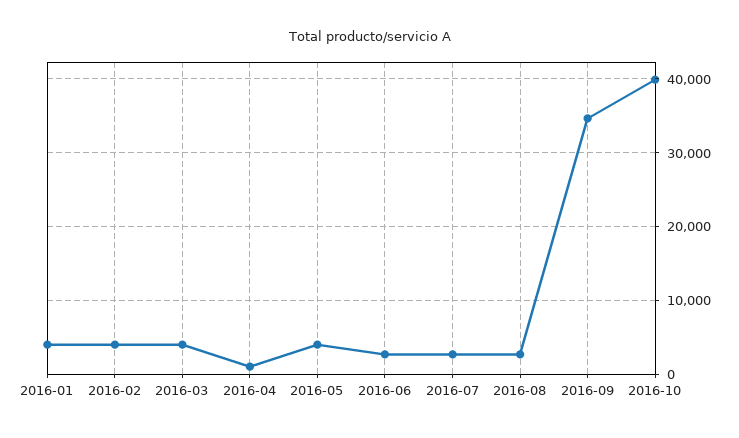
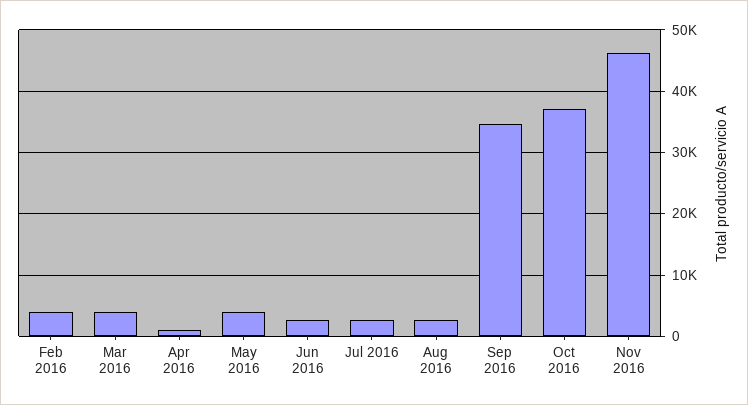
2016-01: 4000 -> none
2016-10: 40000 -> 37000
Nov 2016: none -> 46000

